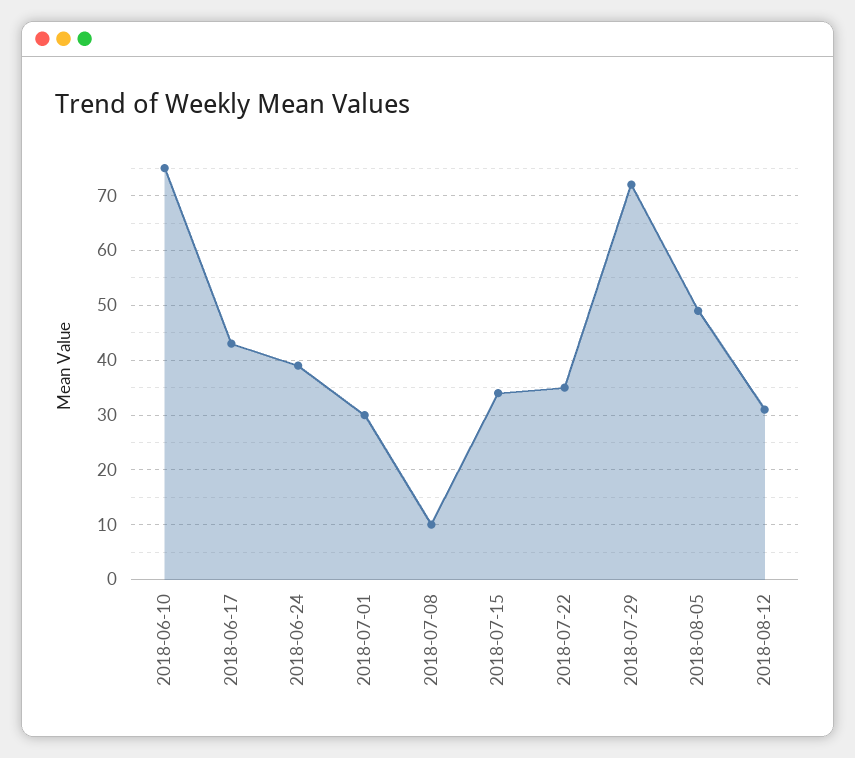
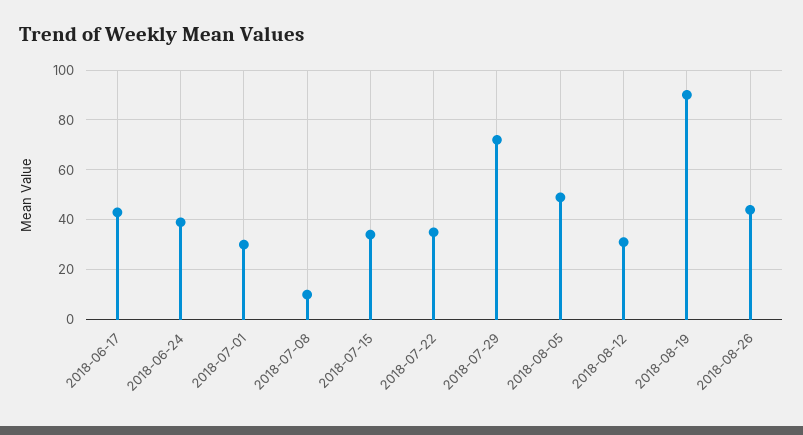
2018-06-10: 75 -> none
2018-08-19: none -> 90
2018-08-26: none -> 45

